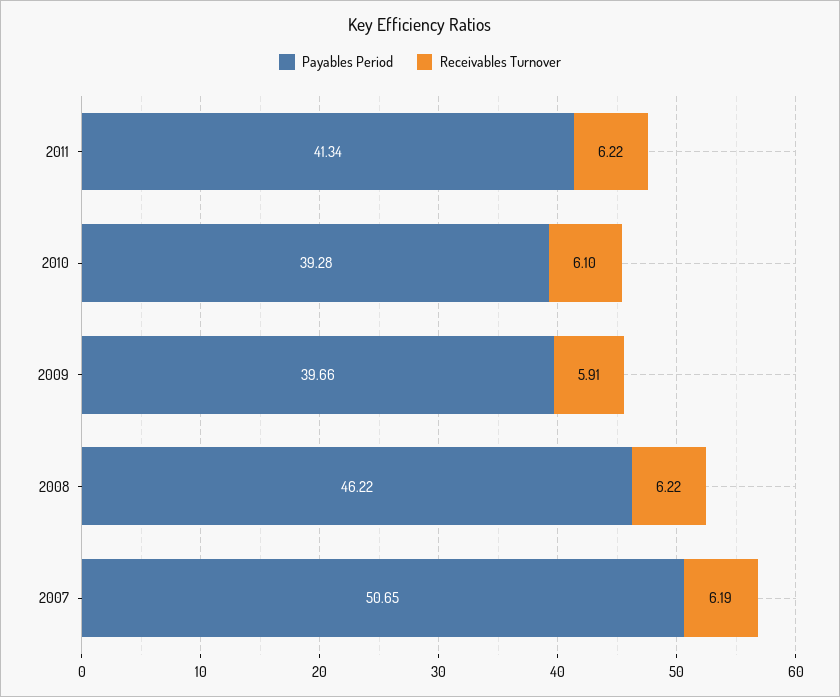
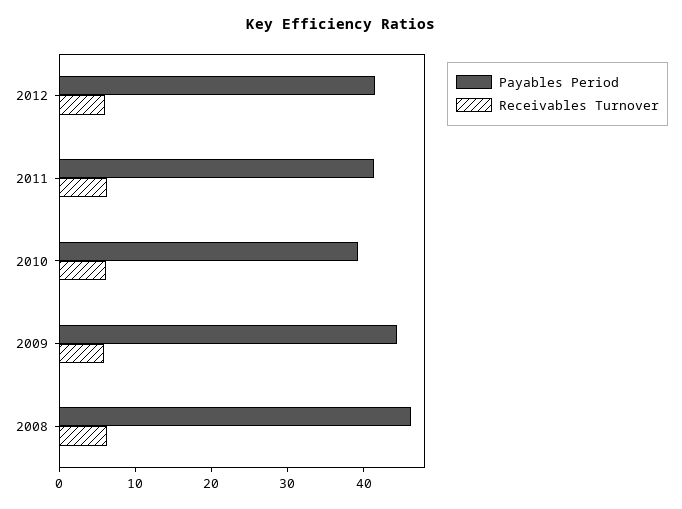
Payables Period, 2009: 39.66 -> 44
Payables Period, 2007: 50.65 -> none
Receivables Turnover, 2007: 6.19 -> none
Payables Period, 2012: none -> 42
Receivables Turnover, 2012: none -> 6

